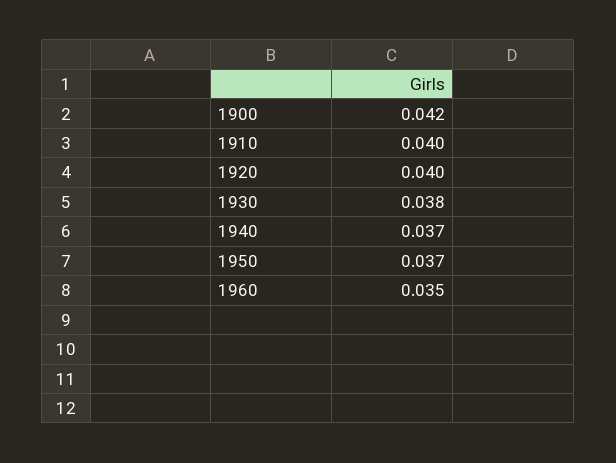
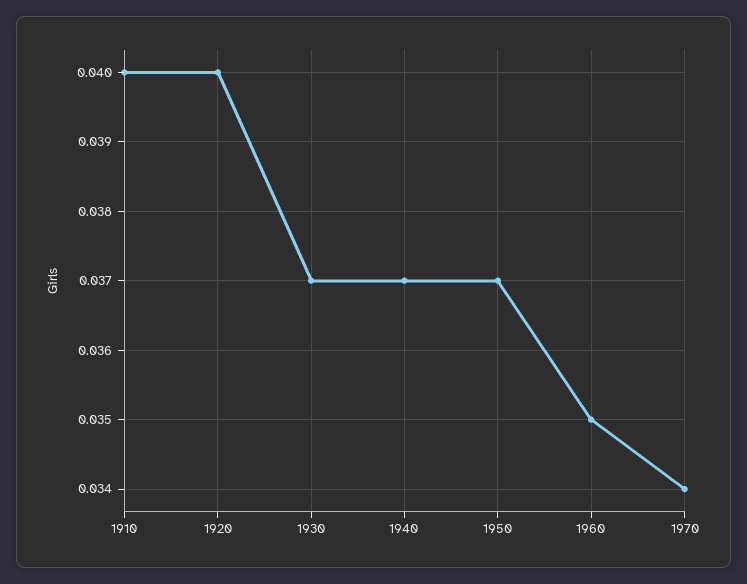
1900: 0.042 -> none
1930: 0.038 -> 0.037
1970: none -> 0.034

